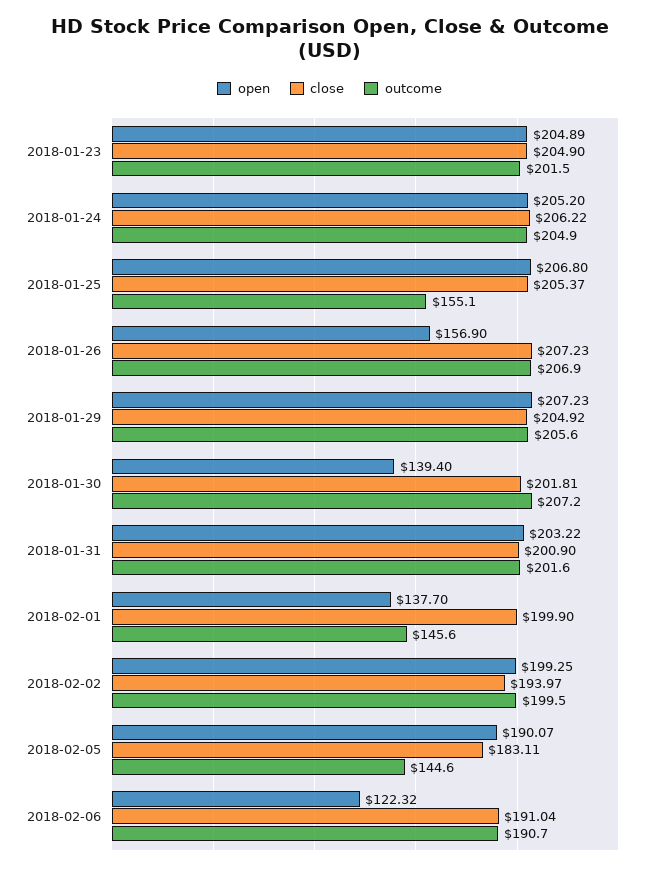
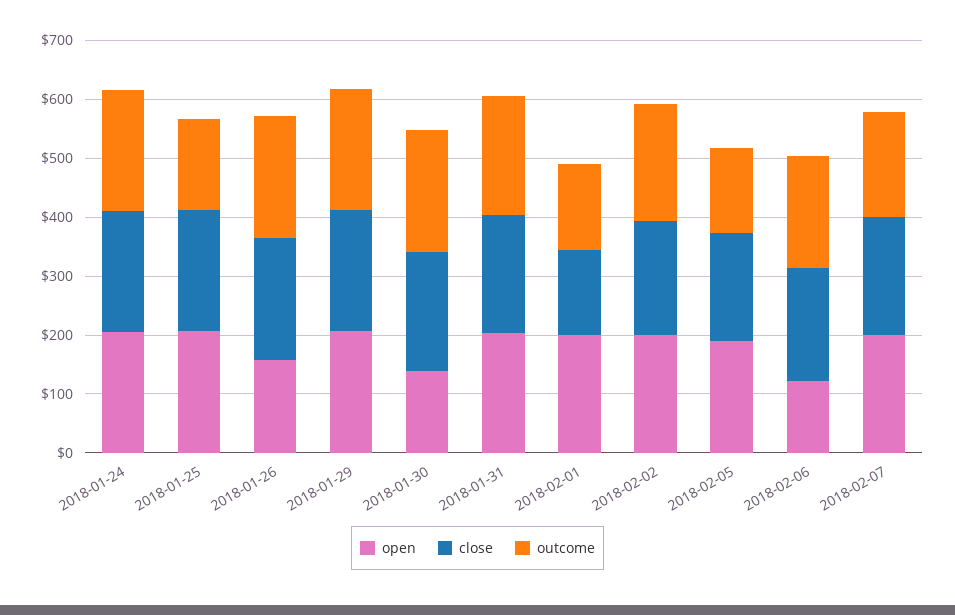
open, 2018-01-23: 204.89 -> none
close, 2018-01-23: 204.9 -> none
outcome, 2018-01-23: 201.5 -> none
open, 2018-02-01: 137.7 -> 200
close, 2018-02-01: 199.9 -> 140
open, 2018-02-07: none -> 200
close, 2018-02-07: none -> 200
outcome, 2018-02-07: none -> 180

